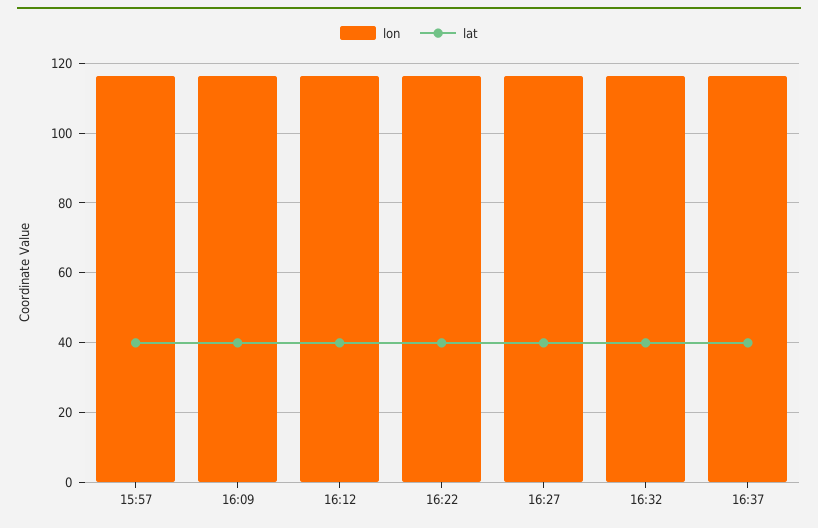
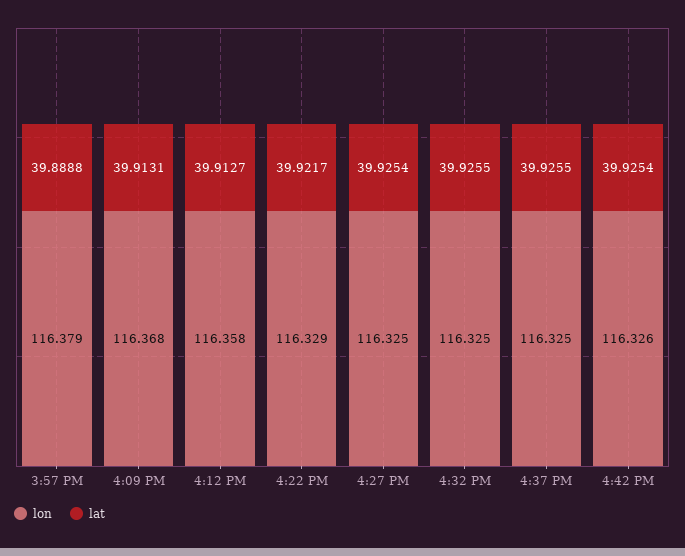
lon, 4:42 PM: none -> 116.326
lat, 4:42 PM: none -> 39.9254

